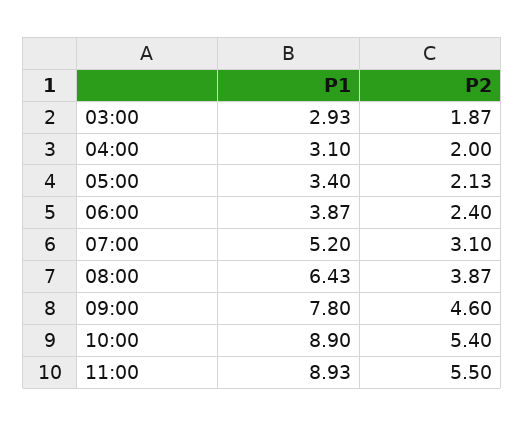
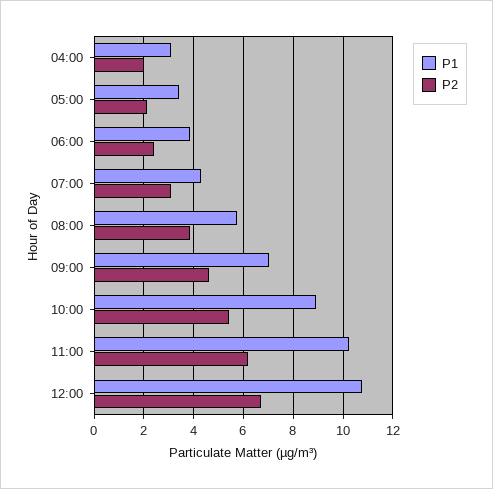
P1, 03:00: 2.93 -> none
P2, 03:00: 1.87 -> none
P1, 07:00: 5.2 -> 4.25
P1, 08:00: 6.43 -> 5.75
P1, 09:00: 7.8 -> 7
P1, 11:00: 8.93 -> 10.25
P2, 11:00: 5.5 -> 6.25
P1, 12:00: none -> 10.75
P2, 12:00: none -> 6.75

